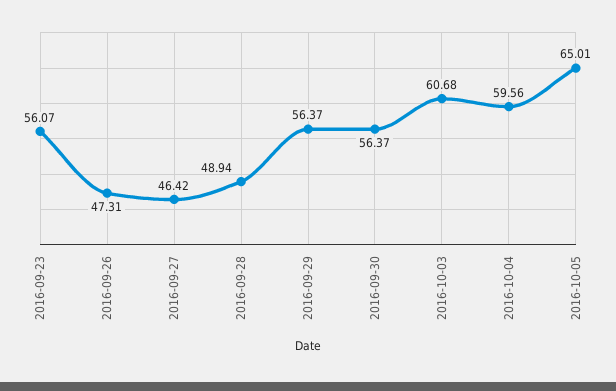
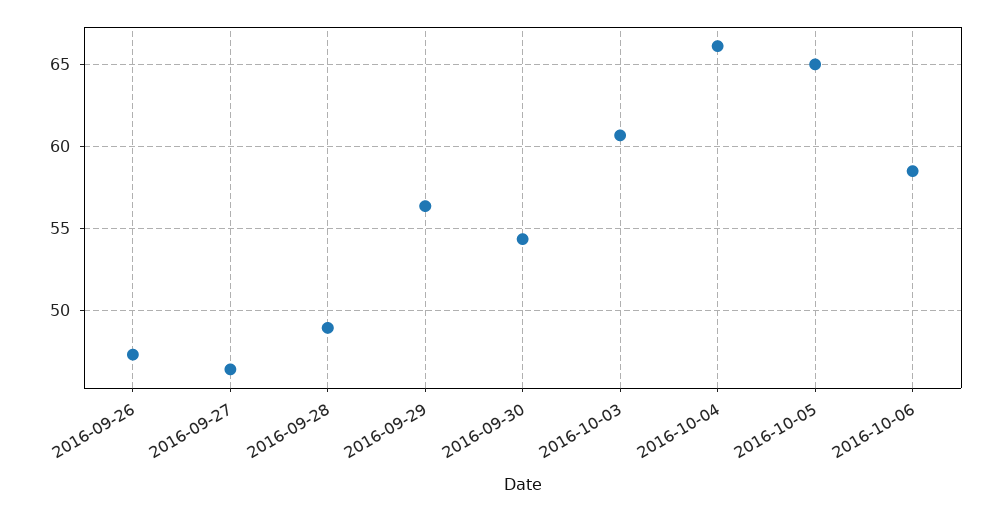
2016-09-23: 56.07 -> none
2016-09-30: 56.37 -> 54.5
2016-10-04: 59.56 -> 66
2016-10-06: none -> 58.5

